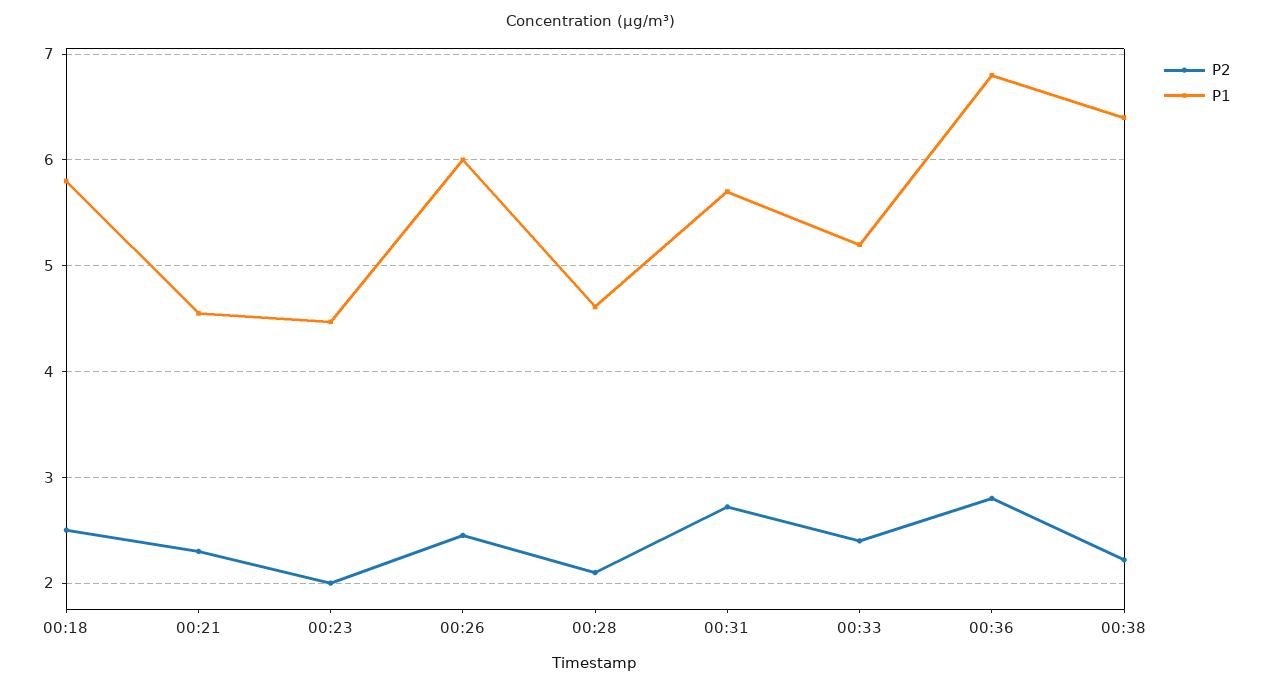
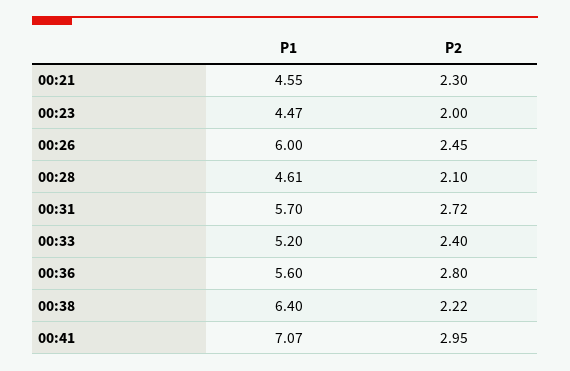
P2, 00:18: 2.5 -> none
P1, 00:18: 5.8 -> none
P1, 00:36: 6.8 -> 5.6
P1, 00:41: none -> 7.07
P2, 00:41: none -> 2.95

